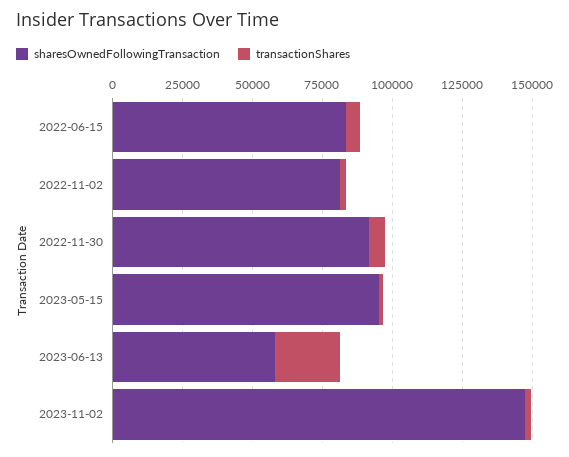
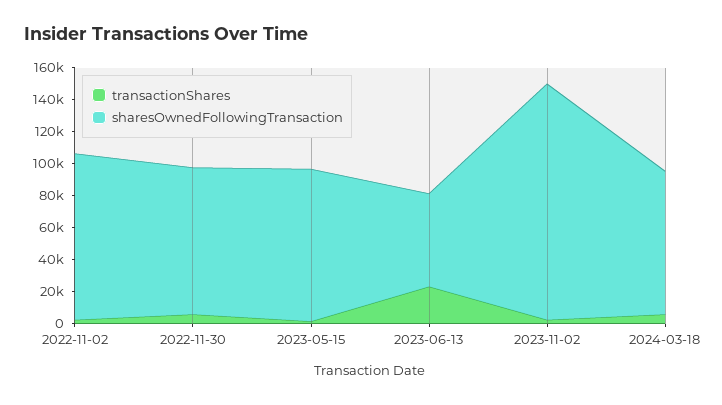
sharesOwnedFollowingTransaction, 2022-06-15: 85000 -> none
transactionShares, 2022-06-15: 5000 -> none
sharesOwnedFollowingTransaction, 2022-11-02: 80000 -> 105000
transactionShares, 2024-03-18: none -> 5000
sharesOwnedFollowingTransaction, 2024-03-18: none -> 90000

